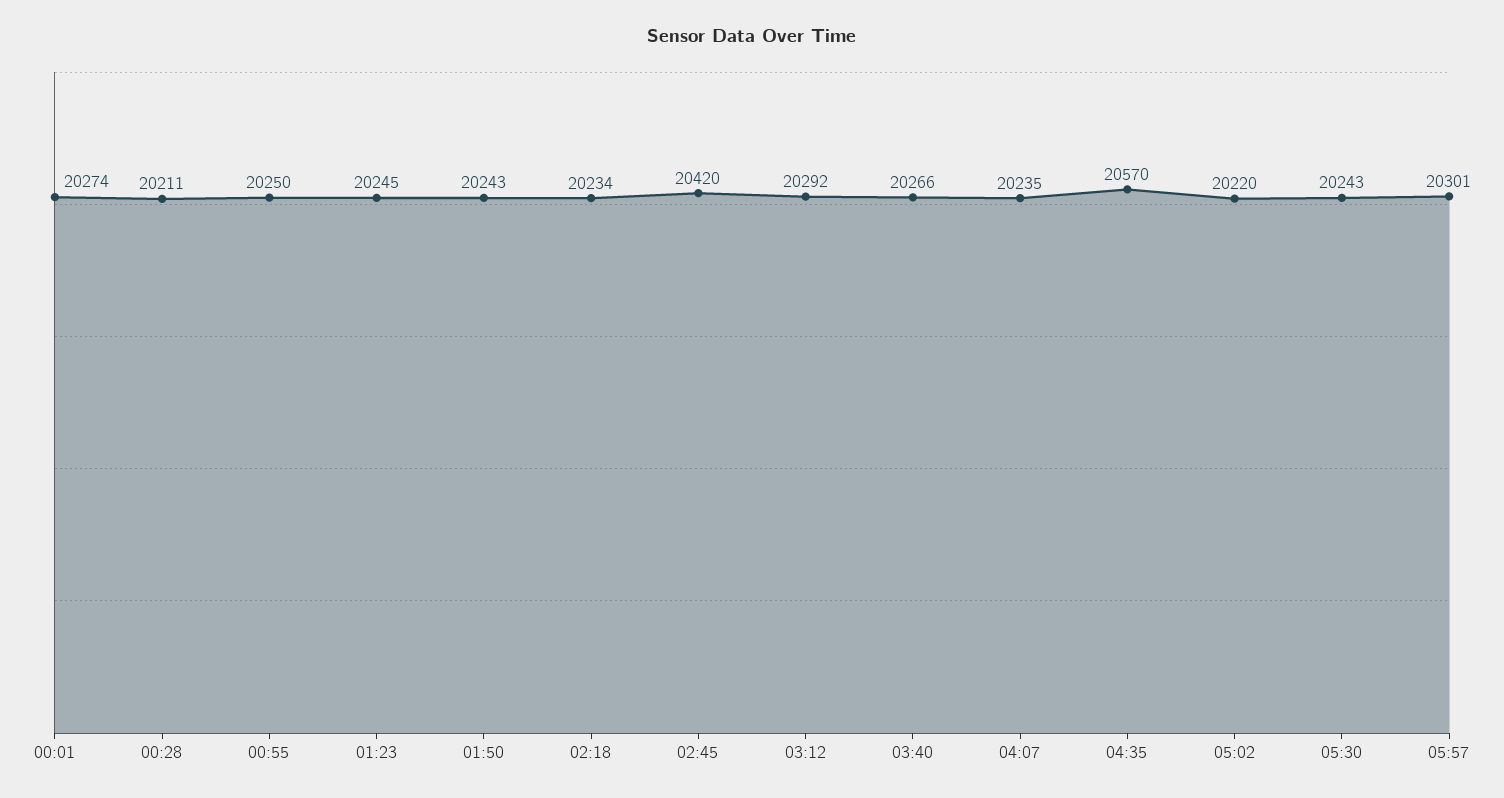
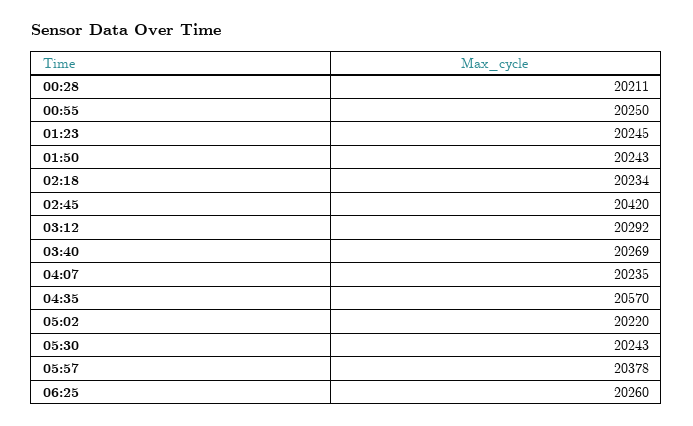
00:01: 20274 -> none
03:40: 20266 -> 20269
05:57: 20301 -> 20378
06:25: none -> 20260

